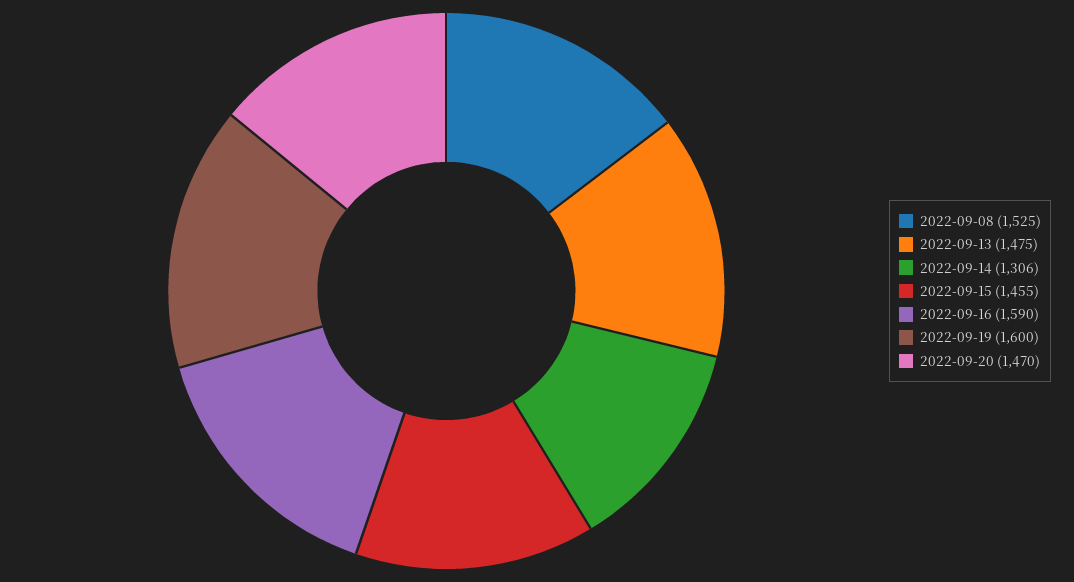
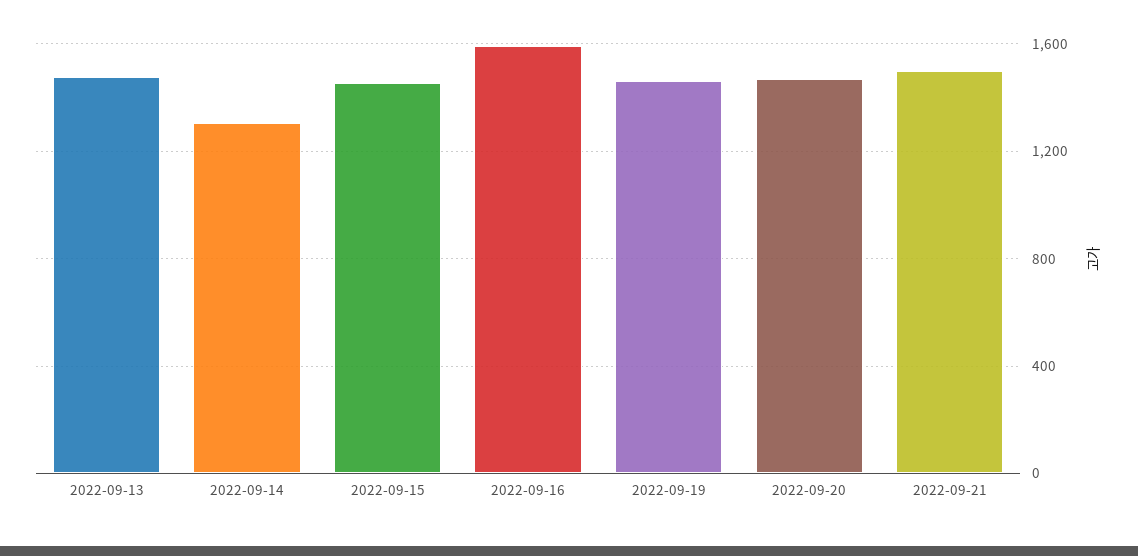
2022-09-08: 1525 -> none
2022-09-19: 1600 -> 1450
2022-09-21: none -> 1500

